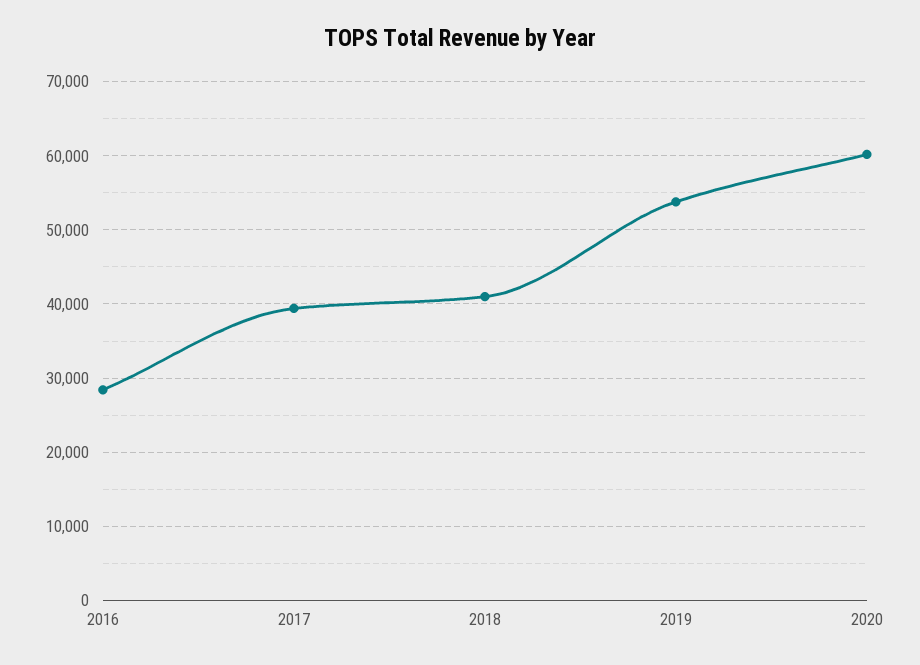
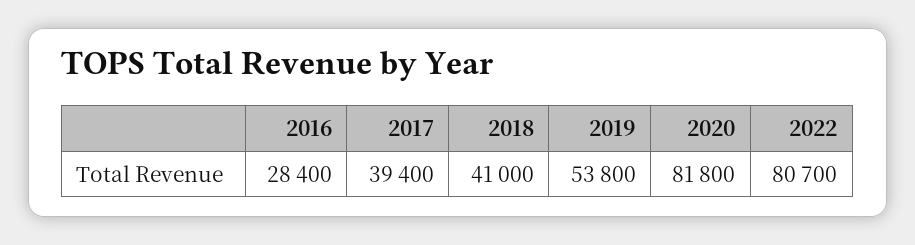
2020: 60000 -> 81800
2022: none -> 80700

